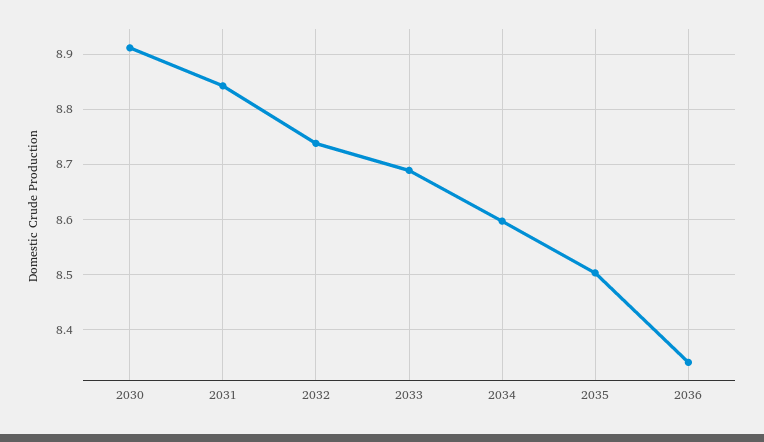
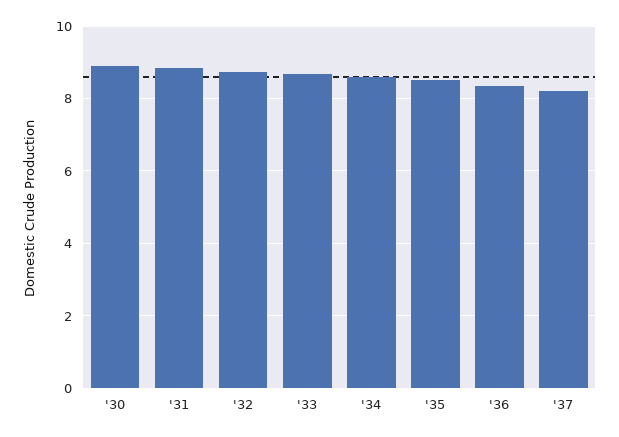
'37: none -> 8.2

